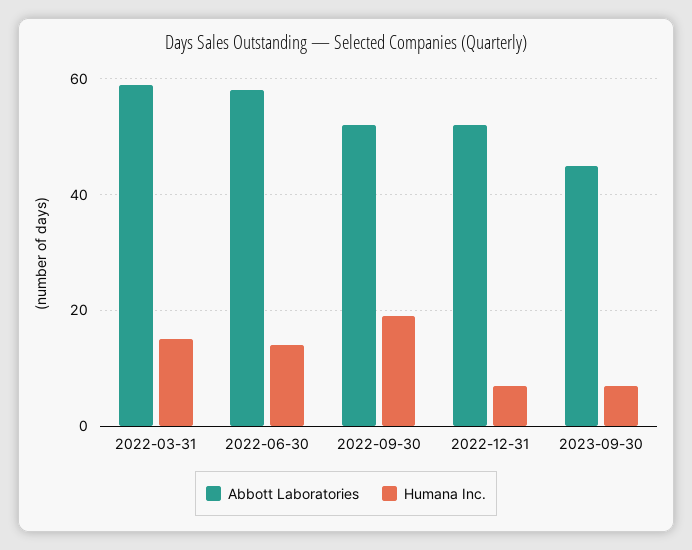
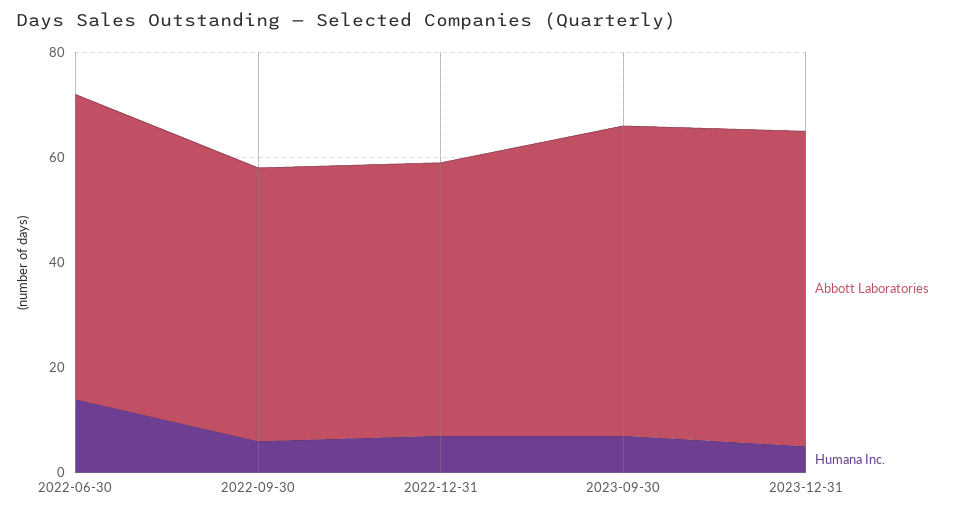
Abbott Laboratories, 2022-03-31: 60 -> none
Humana Inc., 2022-03-31: 15 -> none
Humana Inc., 2022-09-30: 20 -> 5
Abbott Laboratories, 2023-09-30: 45 -> 60
Abbott Laboratories, 2023-12-31: none -> 60
Humana Inc., 2023-12-31: none -> 5

